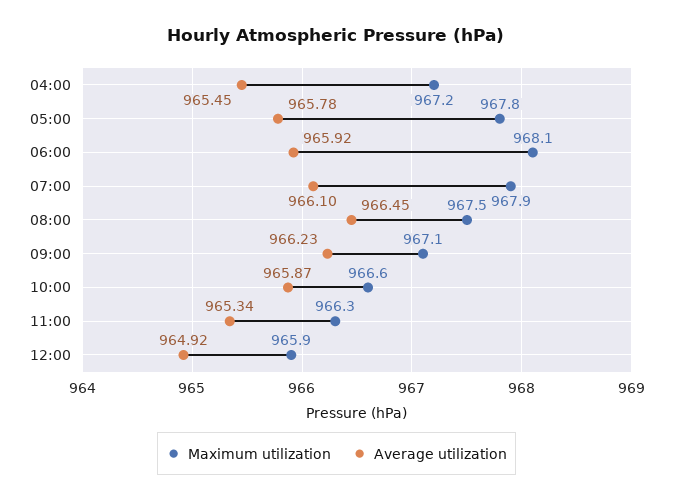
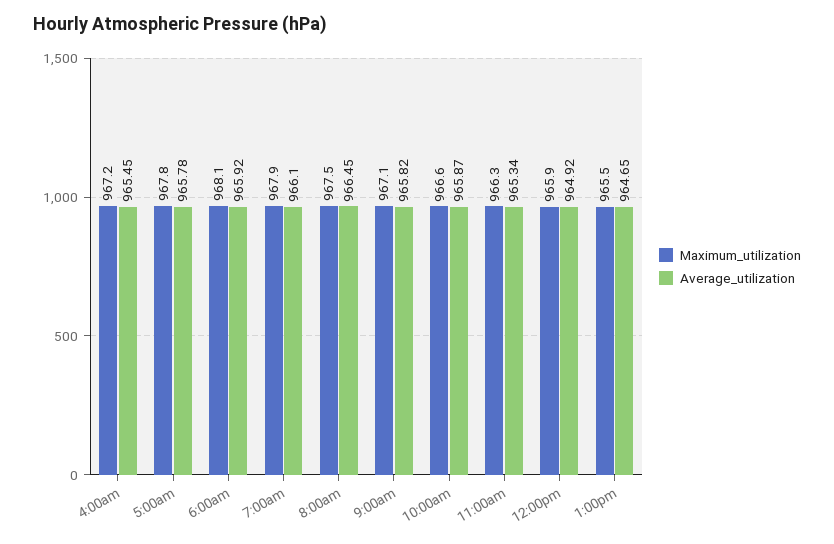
Average utilization, 09:00: 966.23 -> 965.82
Maximum utilization, 1:00pm: none -> 965.5
Average utilization, 1:00pm: none -> 964.65

